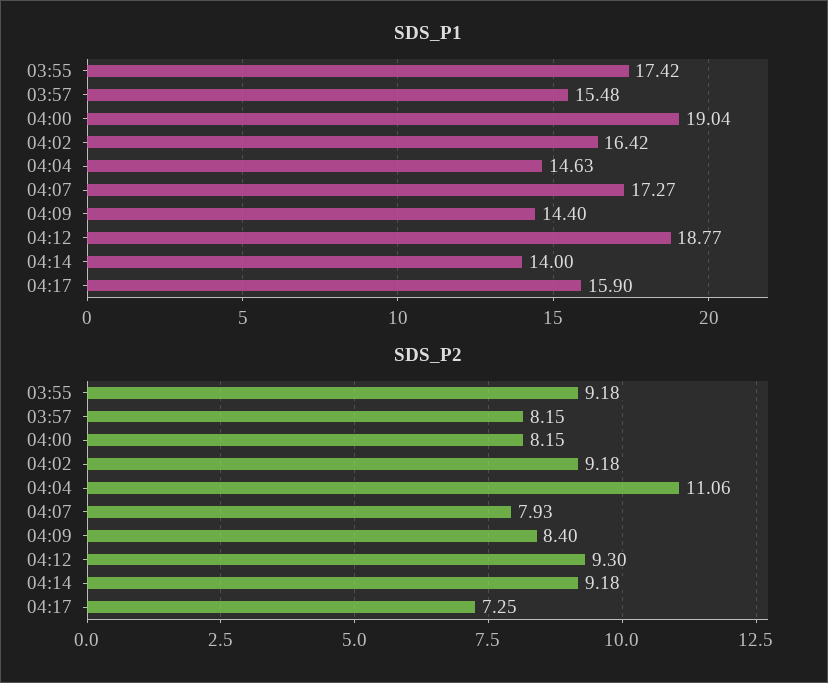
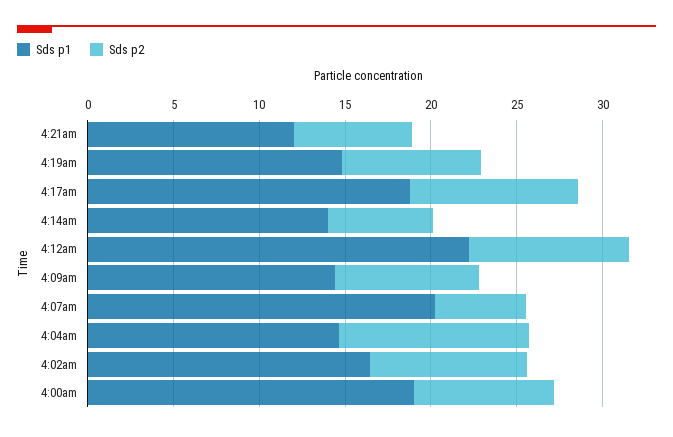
SDS_P1, 03:55: 17.42 -> none
SDS_P1, 03:57: 15.48 -> none
SDS_P1, 04:07: 17.27 -> 20
SDS_P1, 04:12: 18.77 -> 22
SDS_P1, 04:17: 15.9 -> 19
SDS_P2, 03:55: 9.18 -> none
SDS_P2, 03:57: 8.15 -> none
SDS_P2, 04:07: 7.93 -> 5
SDS_P2, 04:14: 9.18 -> 6
SDS_P2, 04:17: 7.25 -> 10
SDS_P1, 4:21am: none -> 12
SDS_P2, 4:21am: none -> 7
SDS_P1, 4:19am: none -> 15
SDS_P2, 4:19am: none -> 8

